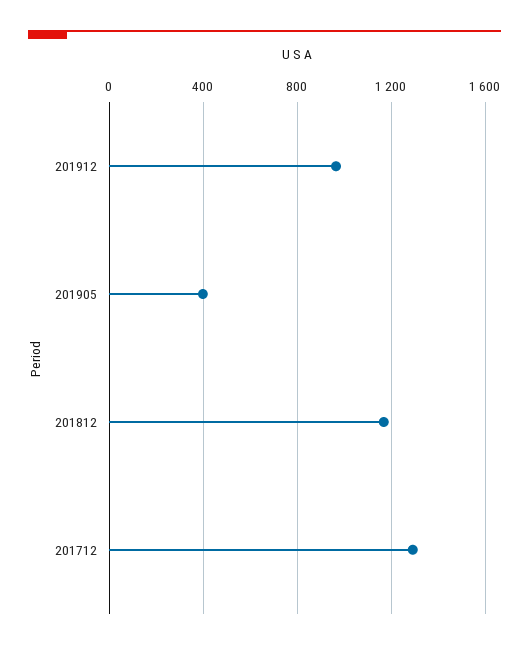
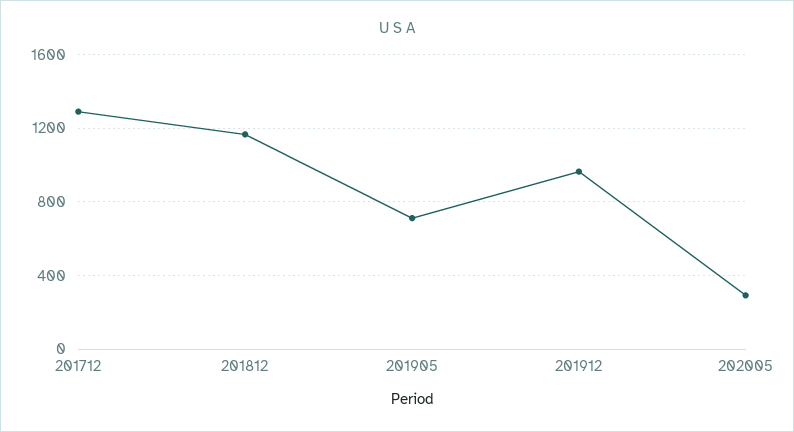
201905: 400 -> 700
202005: none -> 300

